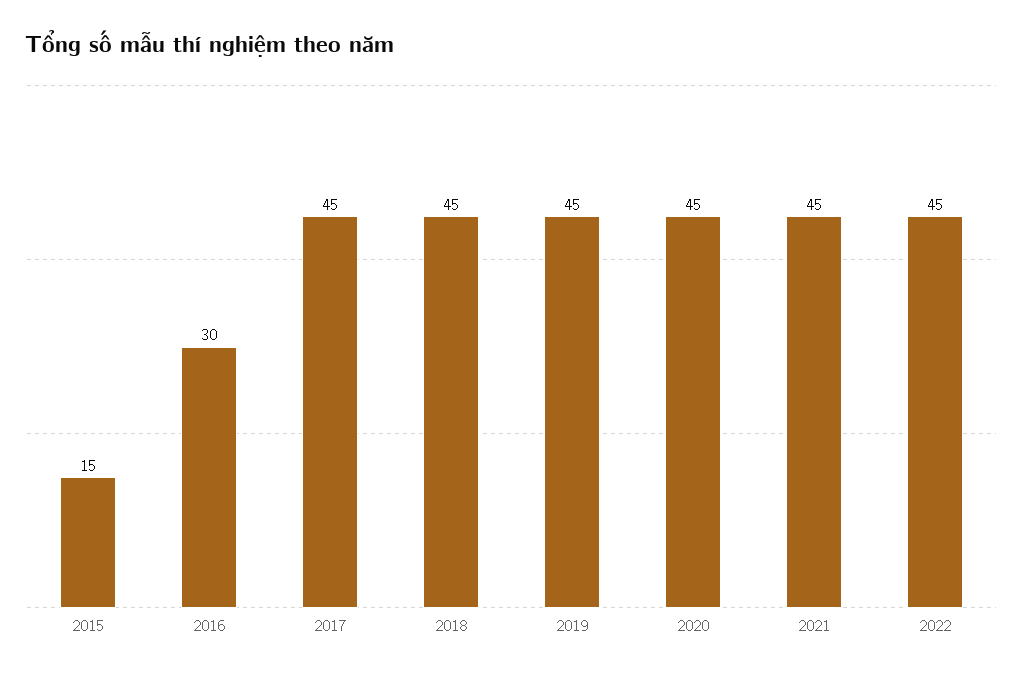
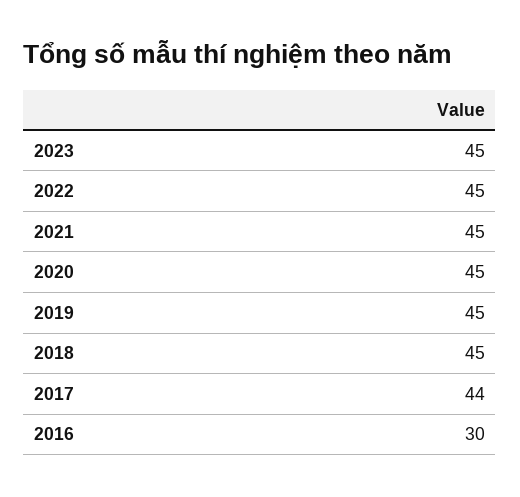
2015: 15 -> none
2017: 45 -> 44
2023: none -> 45

